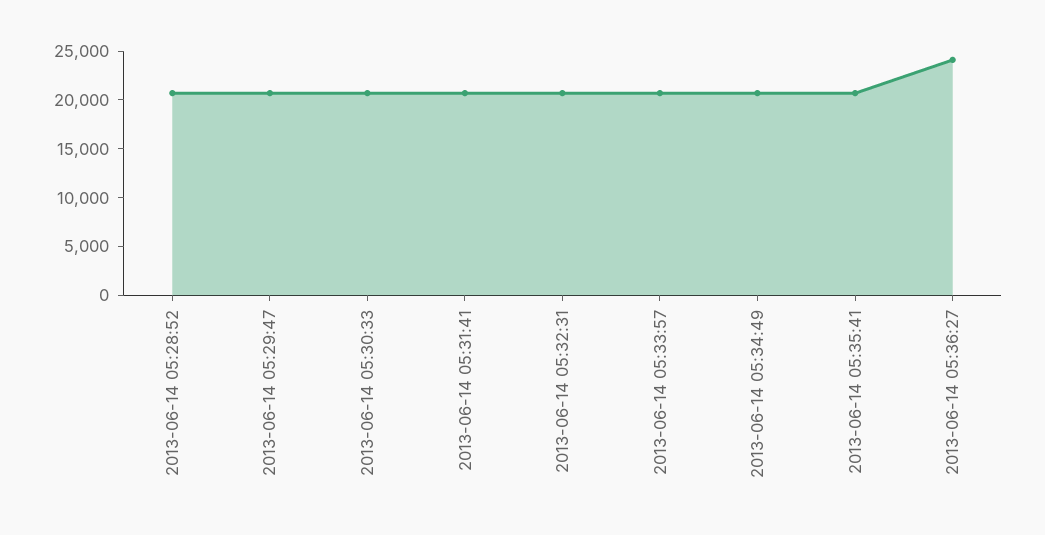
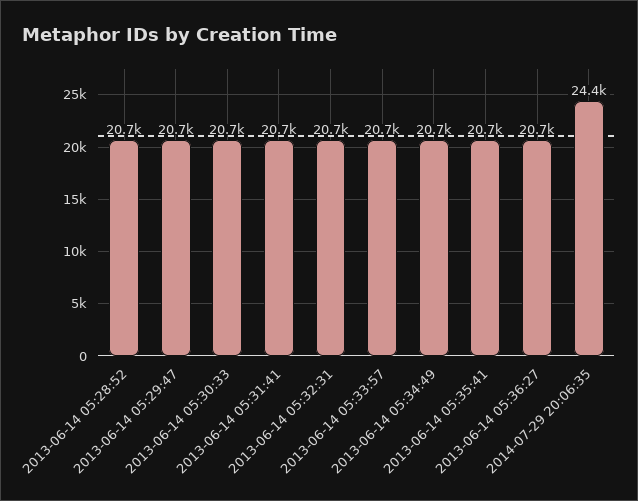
2013-06-14 05:36:27: 24000 -> 20700
2014-07-29 20:06:35: none -> 24400

